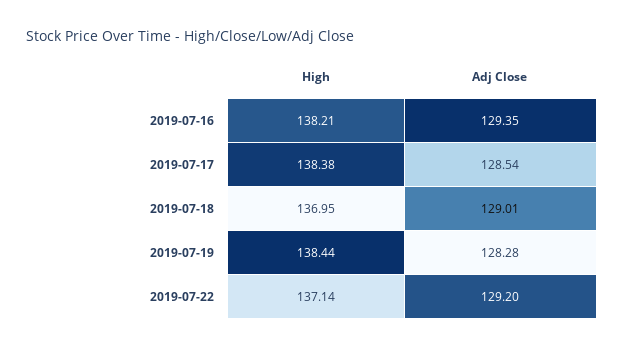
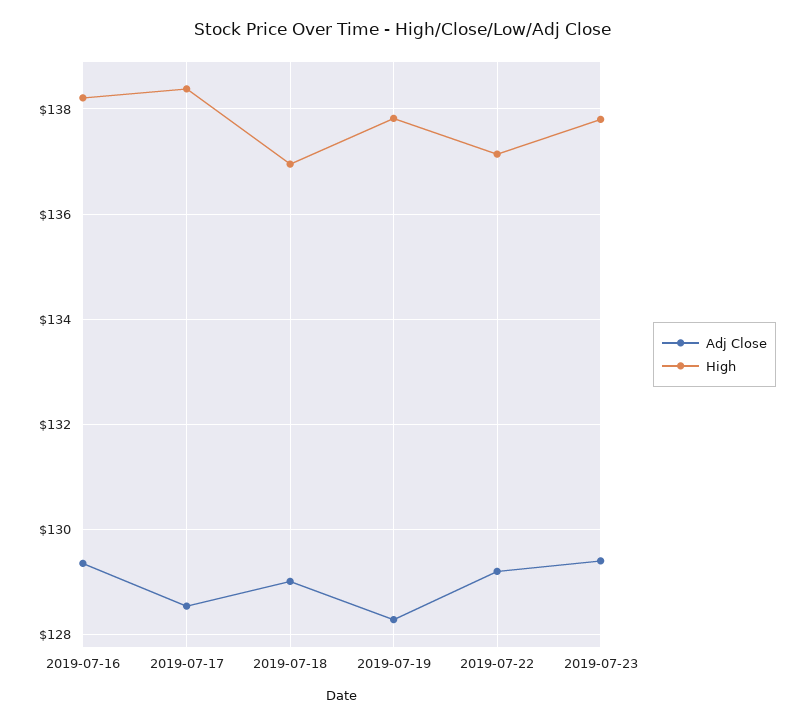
High, 2019-07-19: 138.44 -> 137.8
Adj Close, 2019-07-23: none -> 129.4
High, 2019-07-23: none -> 137.8

